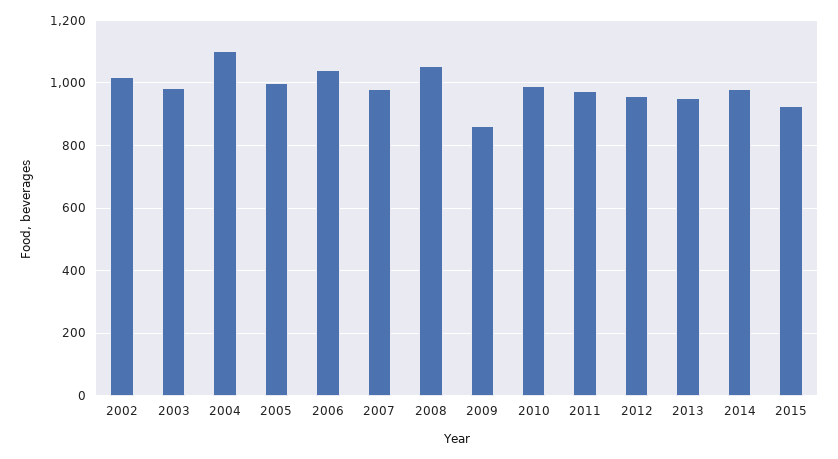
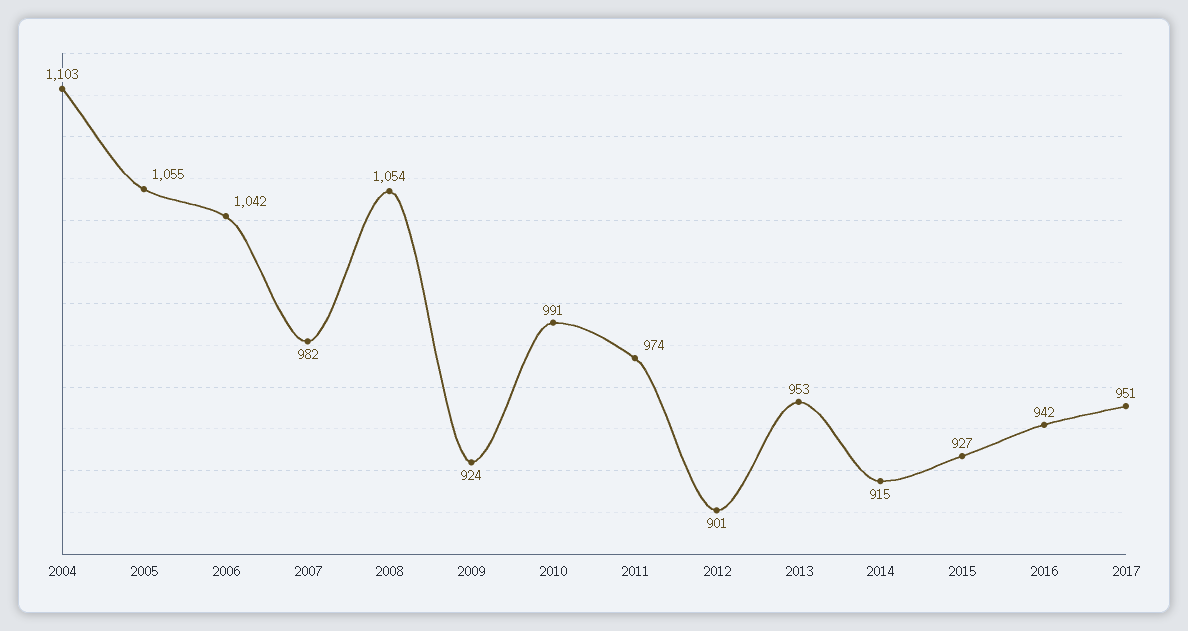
2002: 1020 -> none
2003: 980 -> none
2005: 1000 -> 1055
2009: 860 -> 924
2012: 960 -> 901
2014: 980 -> 915
2016: none -> 942
2017: none -> 951

